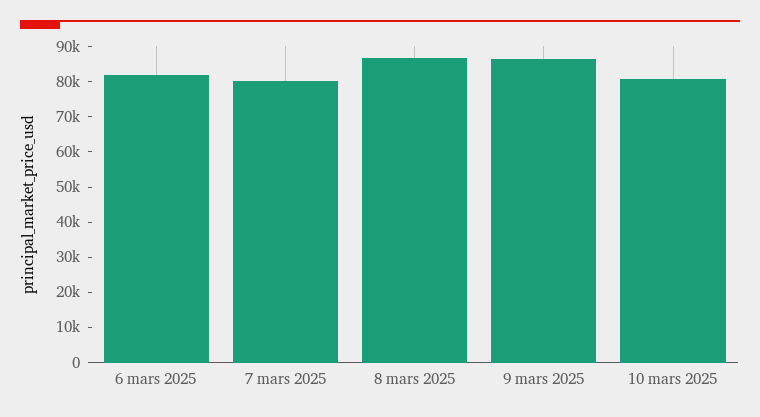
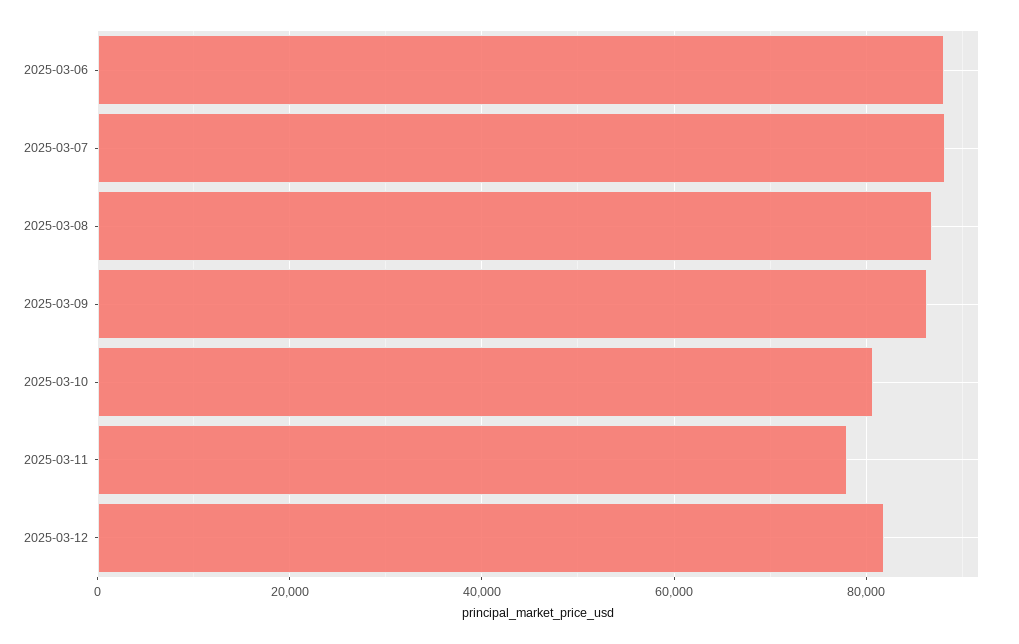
6 mars 2025: 82500 -> 88000
7 mars 2025: 80000 -> 88000
2025-03-11: none -> 78000
2025-03-12: none -> 82000

